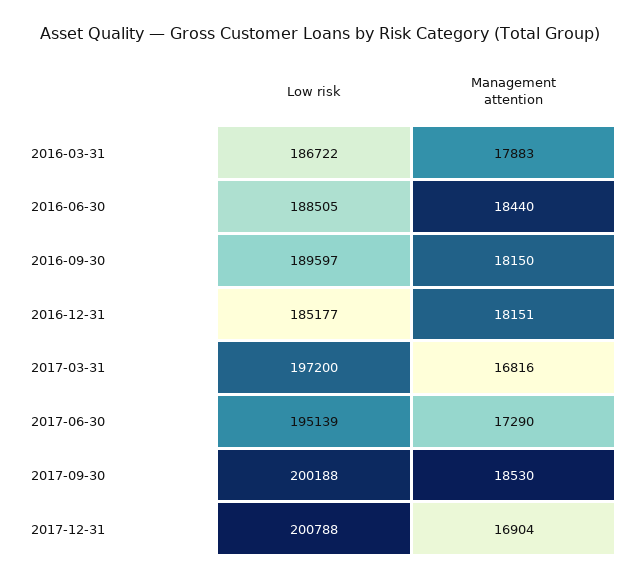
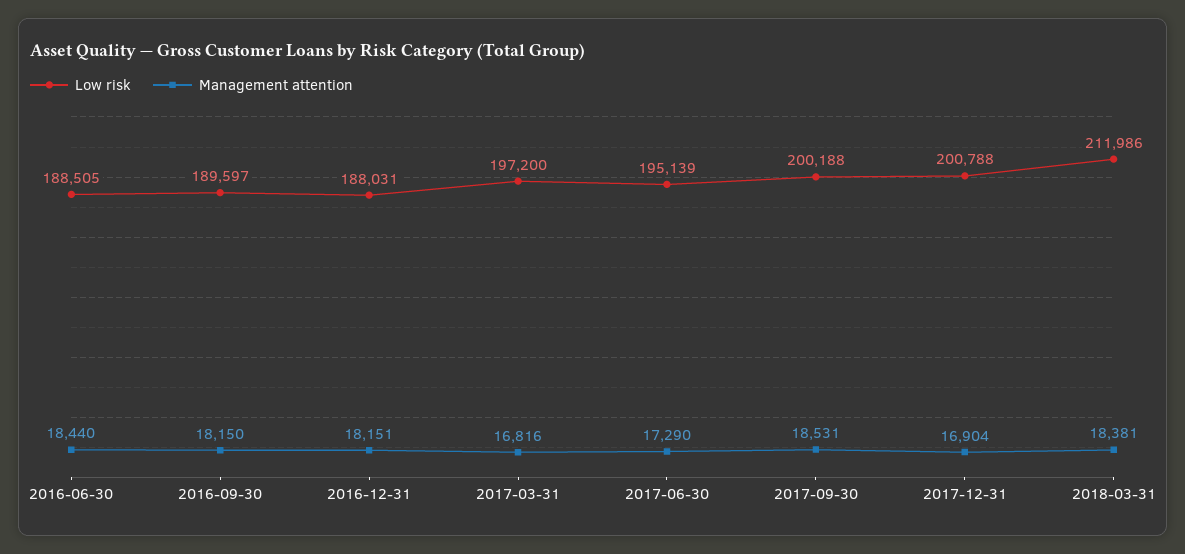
Low risk, 2016-03-31: 186722 -> none
Management attention, 2016-03-31: 17883 -> none
Low risk, 2016-12-31: 185177 -> 188031
Management attention, 2017-09-30: 18530 -> 18531
Low risk, 2018-03-31: none -> 211986
Management attention, 2018-03-31: none -> 18381

